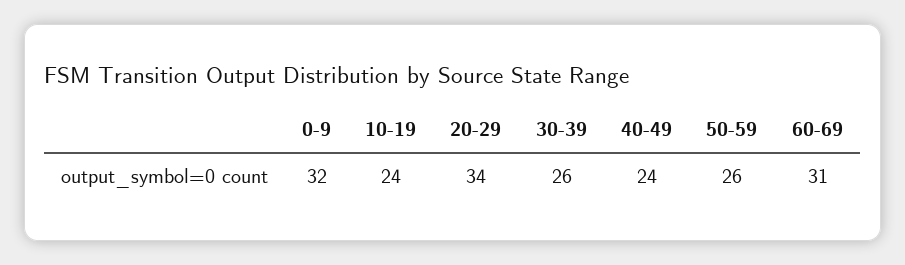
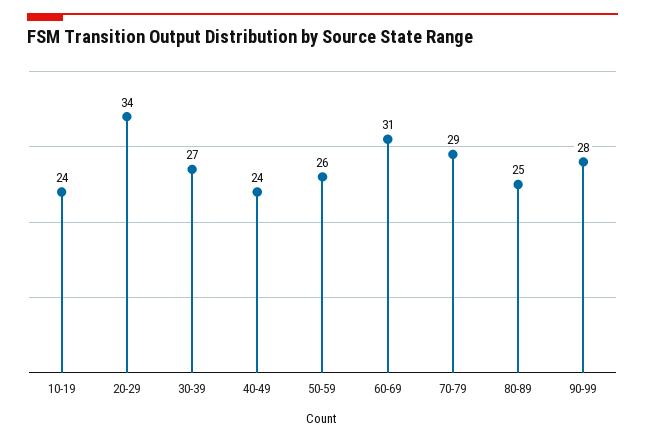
0-9: 32 -> none
30-39: 26 -> 27
70-79: none -> 29
80-89: none -> 25
90-99: none -> 28

